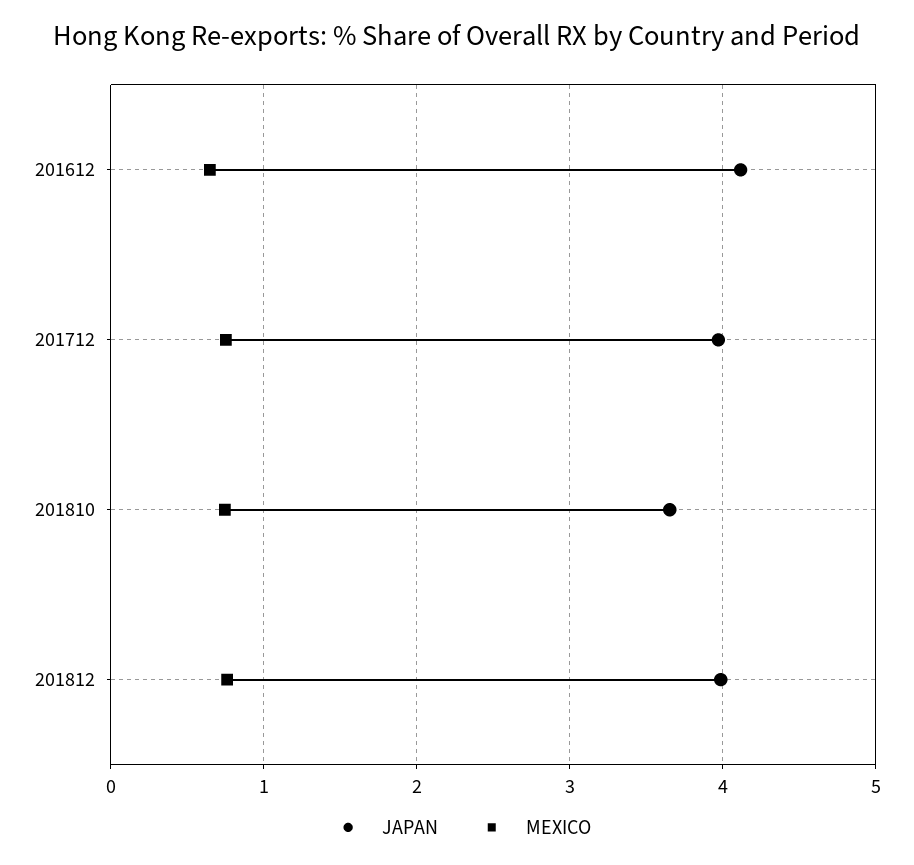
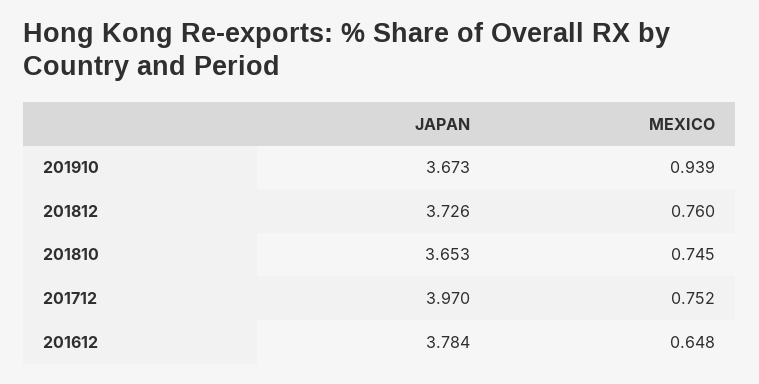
JAPAN, 201612: 4.1 -> 3.784
JAPAN, 201812: 4 -> 3.726
JAPAN, 201910: none -> 3.673
MEXICO, 201910: none -> 0.939

